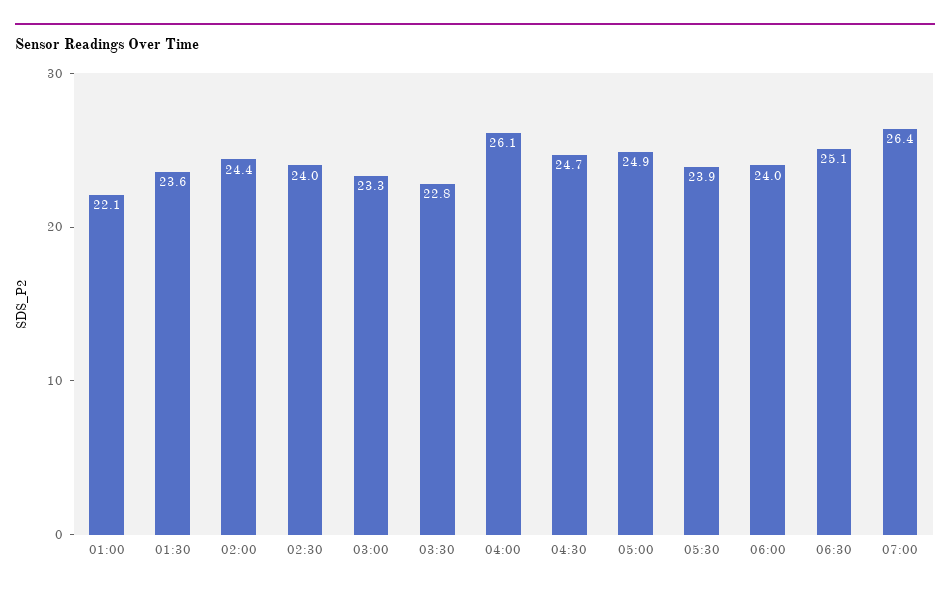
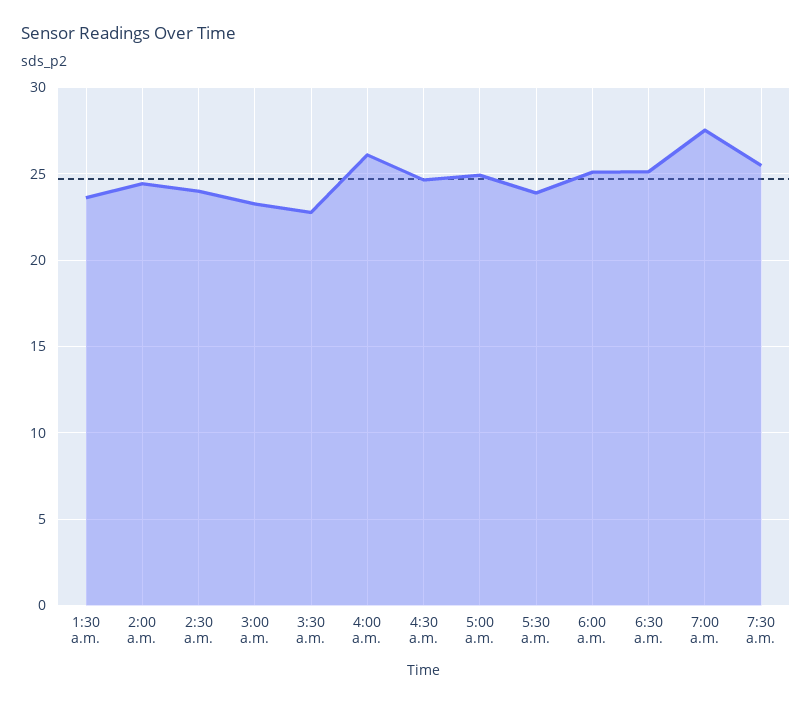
01:00: 22.1 -> none
06:00: 24 -> 25
07:00: 26.4 -> 27.5
7:30 a.m.: none -> 25.5

